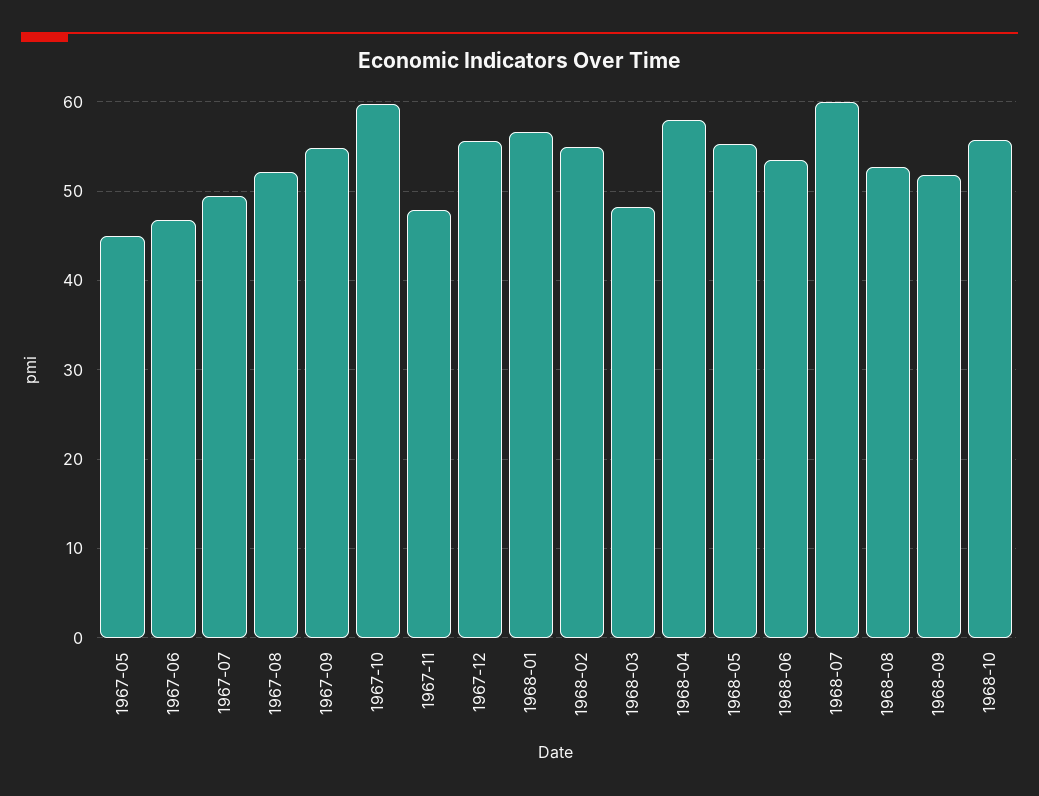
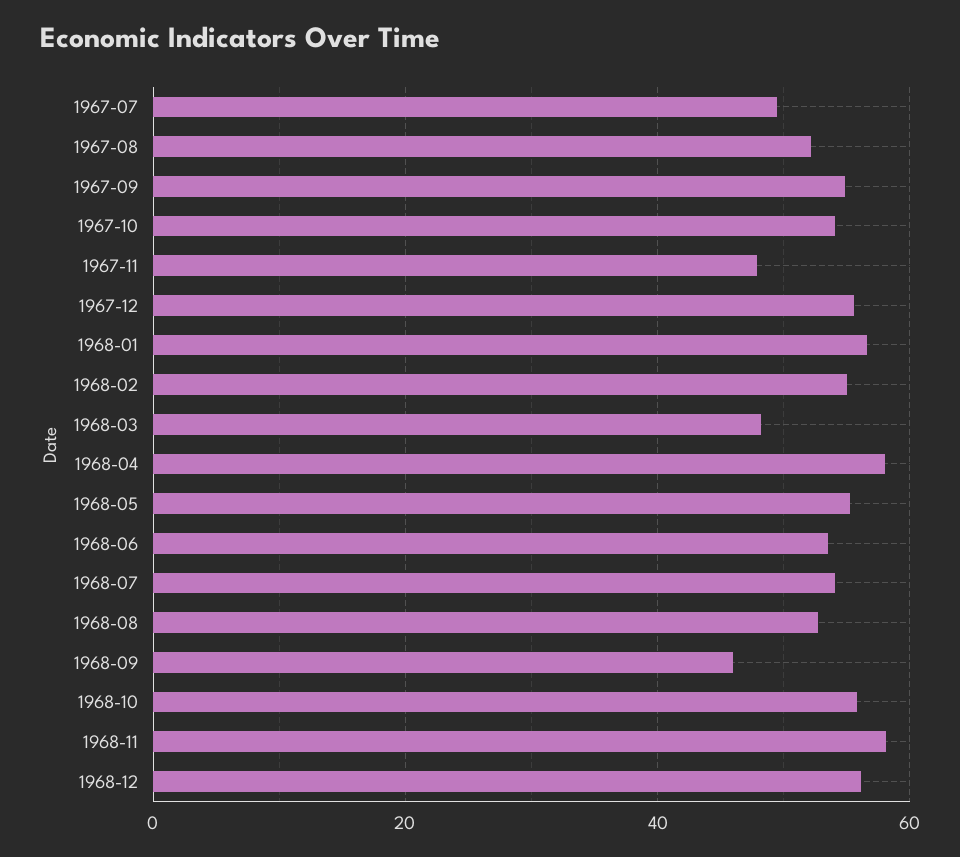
1967-05: 45 -> none
1967-06: 47 -> none
1967-10: 60 -> 54
1968-07: 60 -> 54
1968-09: 52 -> 46
1968-11: none -> 58
1968-12: none -> 56

